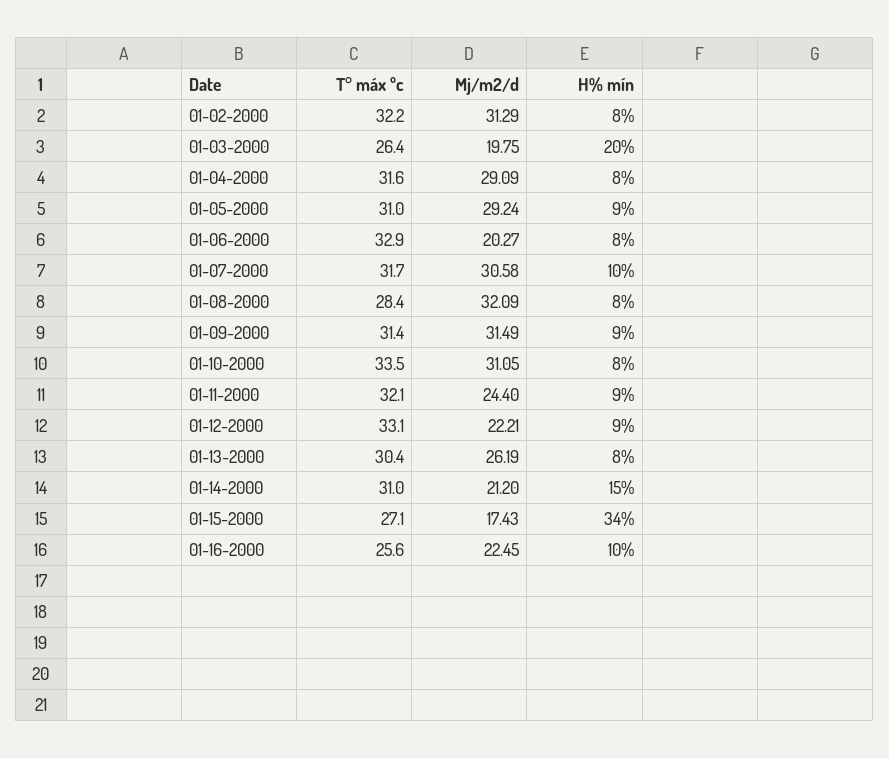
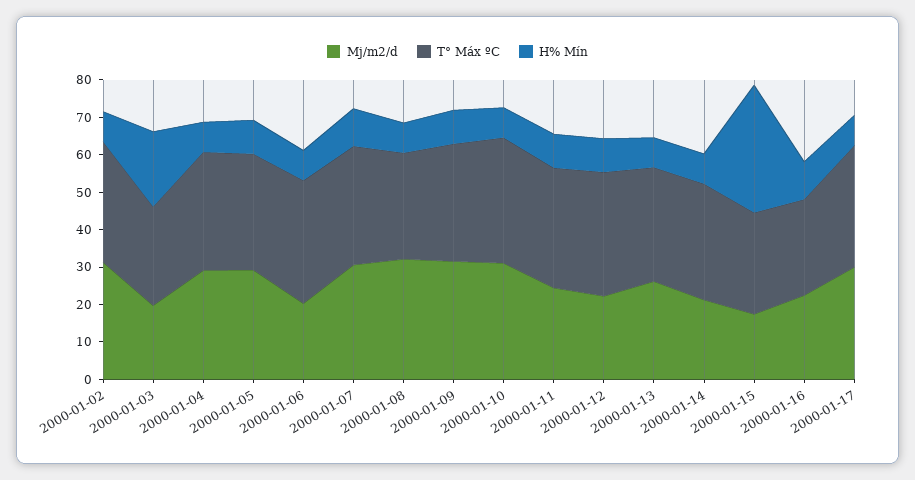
H% mín, 01-14-2000: 15 -> 7.5
Mj/m2/d, 2000-01-17: none -> 30
T° máx ºc, 2000-01-17: none -> 32.5
H% mín, 2000-01-17: none -> 7.5

